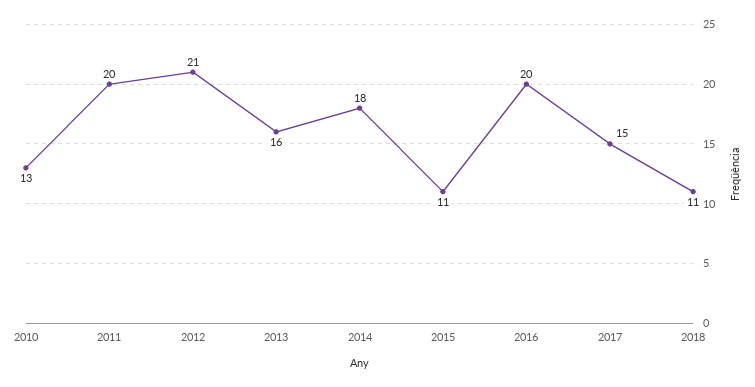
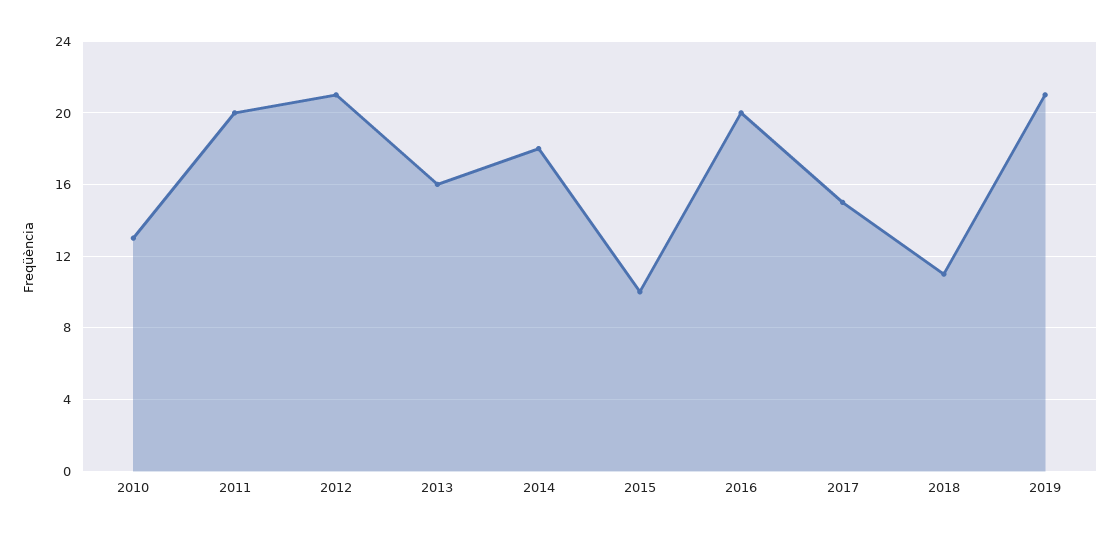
2015: 11 -> 10
2019: none -> 21

